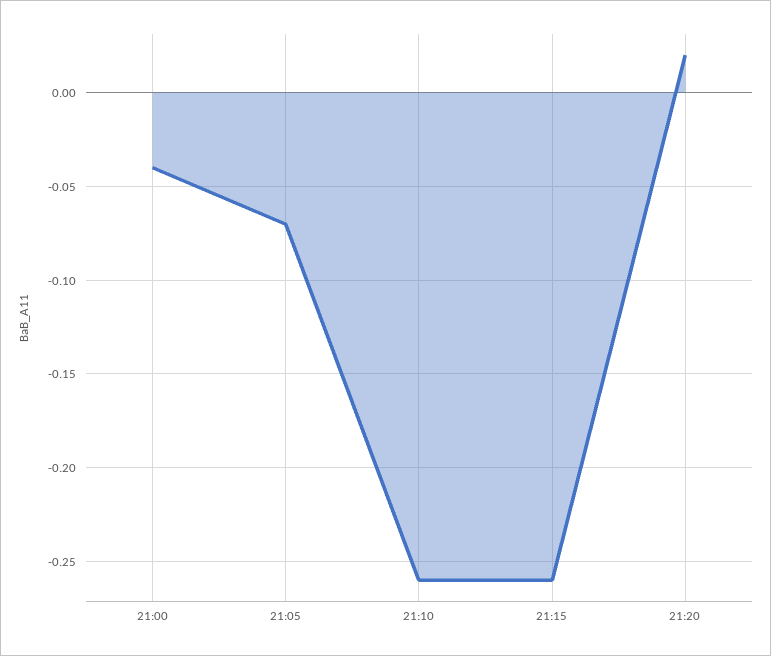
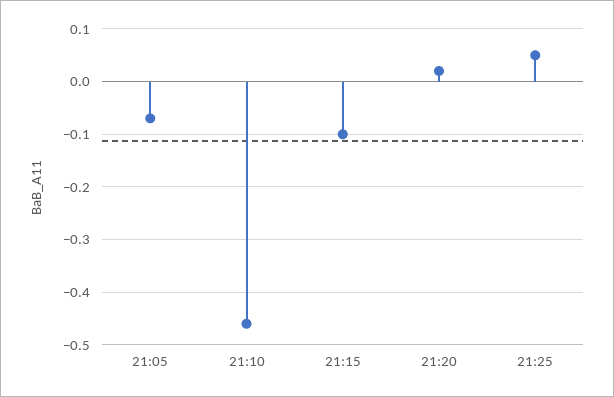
21:00: -0.04 -> none
21:10: -0.26 -> -0.45
21:15: -0.26 -> -0.1
21:25: none -> 0.05

